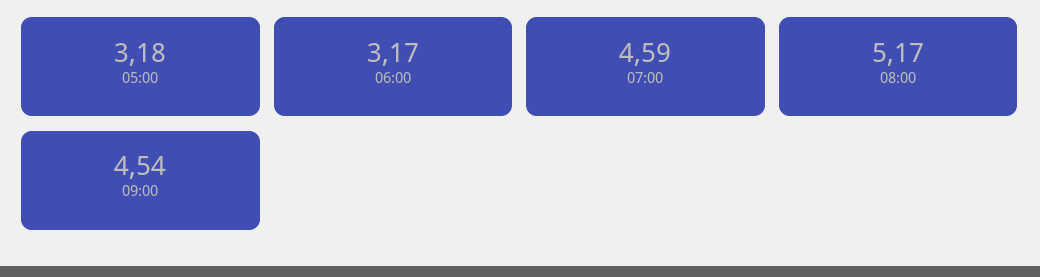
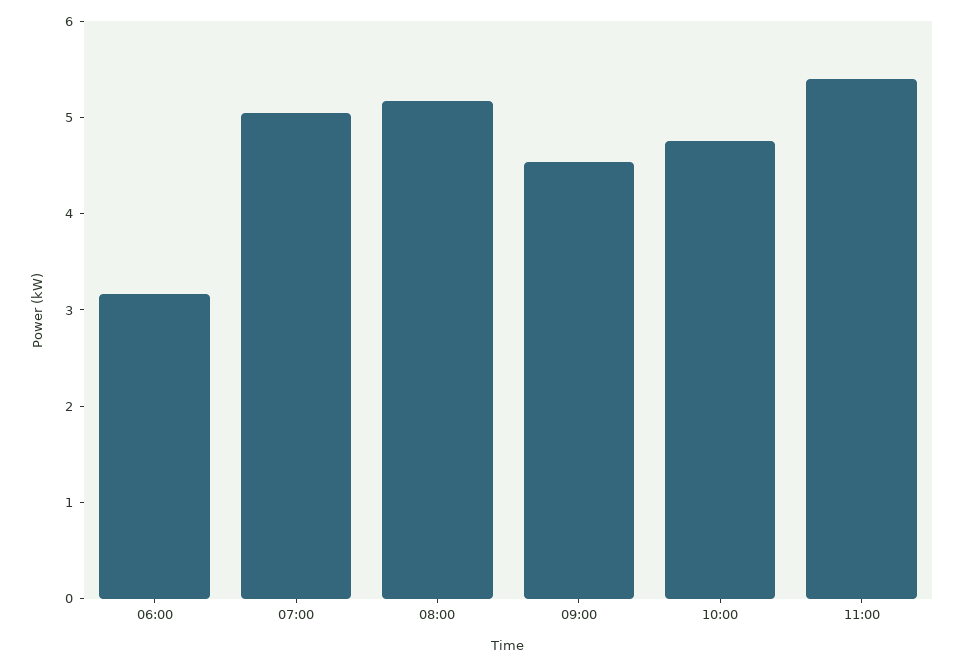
05:00: 3.18 -> none
07:00: 4.59 -> 5
10:00: none -> 4.8
11:00: none -> 5.4

